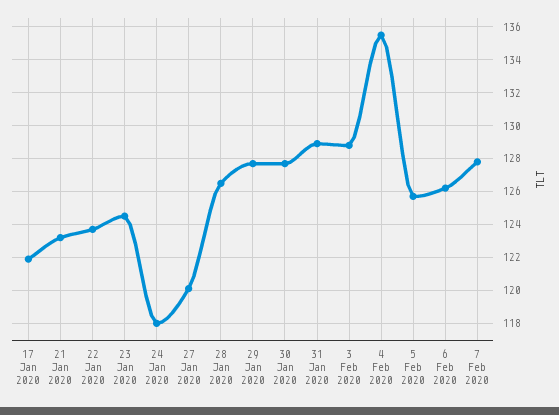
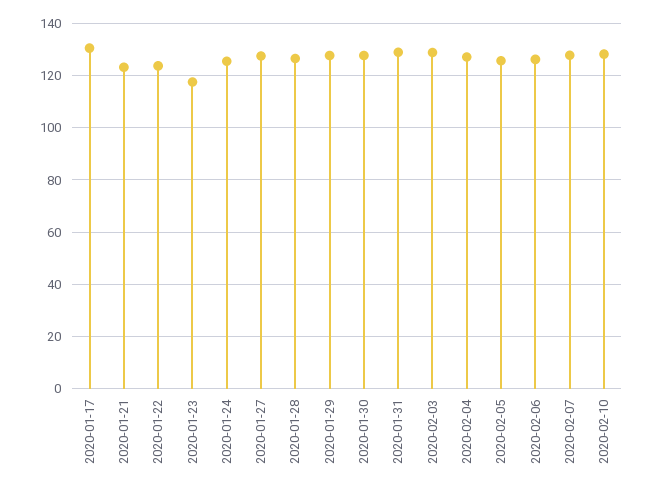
17 Jan 2020: 122 -> 130
23 Jan 2020: 124.5 -> 117.5
24 Jan 2020: 118 -> 125
27 Jan 2020: 120 -> 127.5
4 Feb 2020: 135.5 -> 127.5
2020-02-10: none -> 127.5

